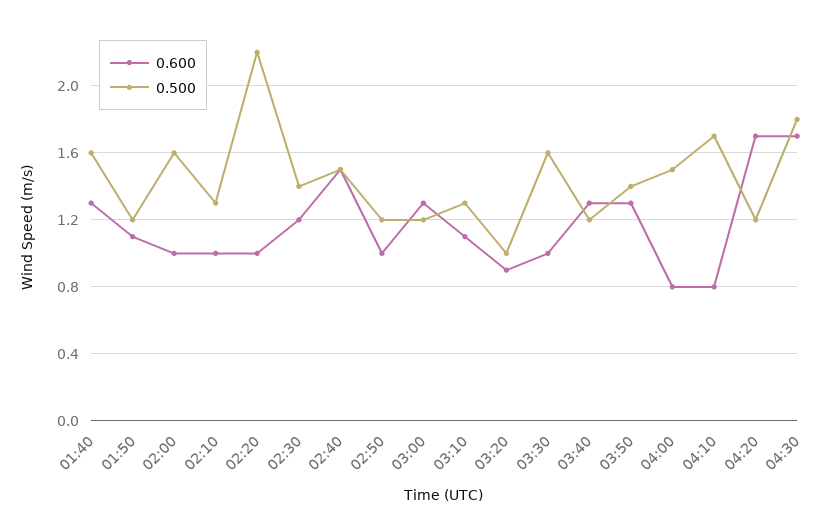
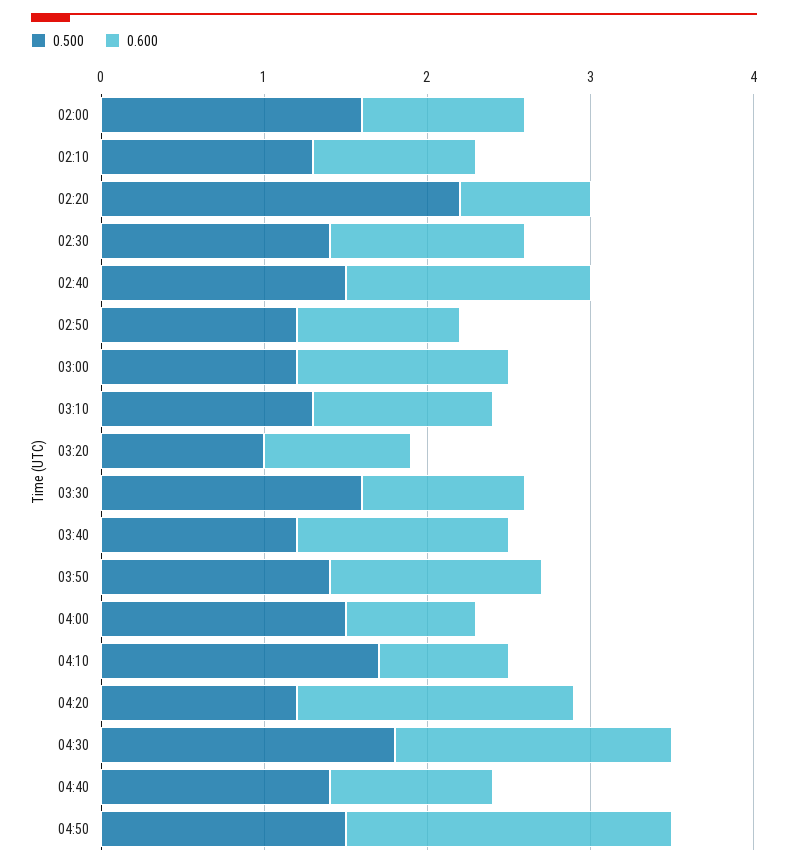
0.600, 01:40: 1.3 -> none
0.500, 01:40: 1.6 -> none
0.600, 01:50: 1.1 -> none
0.500, 01:50: 1.2 -> none
0.600, 02:20: 1 -> 0.8
0.500, 04:40: none -> 1.4
0.600, 04:40: none -> 1
0.500, 04:50: none -> 1.5
0.600, 04:50: none -> 2

